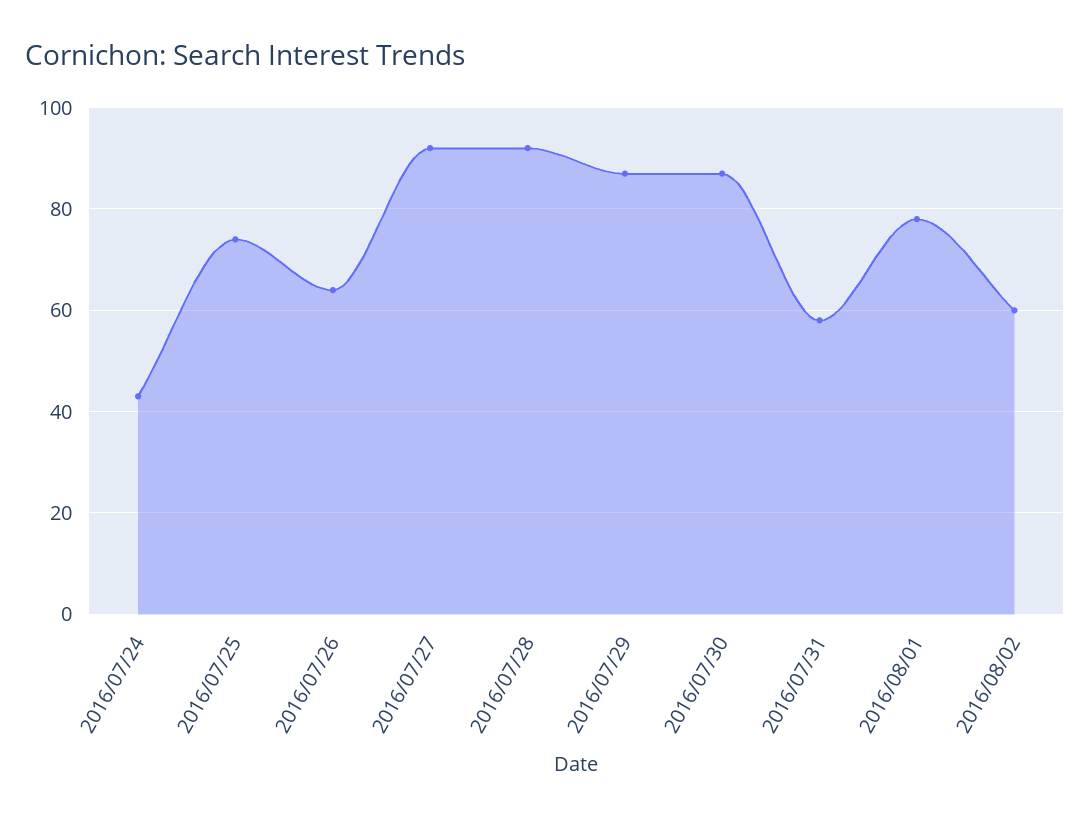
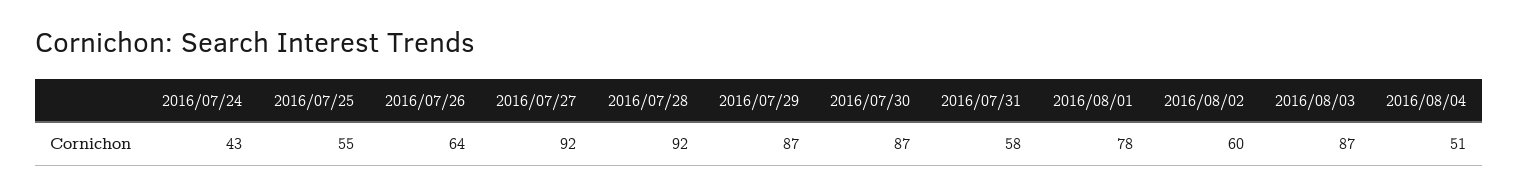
2016/07/25: 75 -> 55
2016/08/03: none -> 87
2016/08/04: none -> 51

